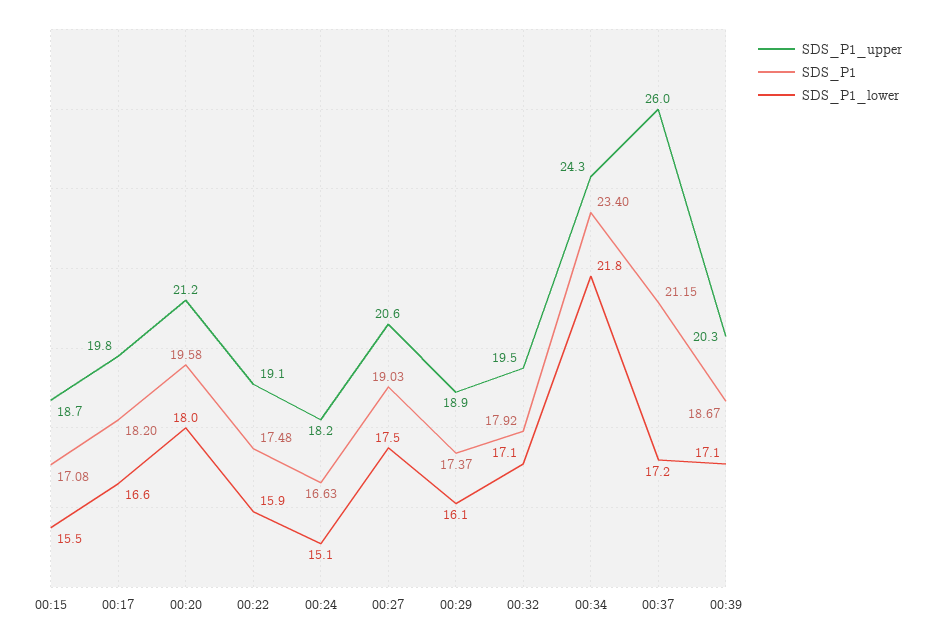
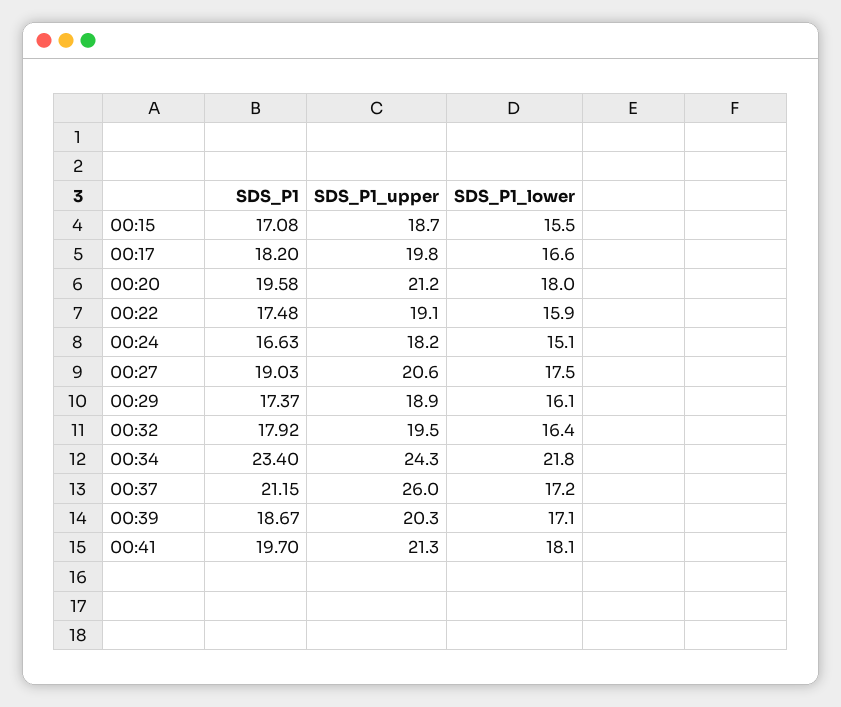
SDS_P1_lower, 00:32: 17.1 -> 16.4
SDS_P1, 00:41: none -> 19.7
SDS_P1_upper, 00:41: none -> 21.3
SDS_P1_lower, 00:41: none -> 18.1

